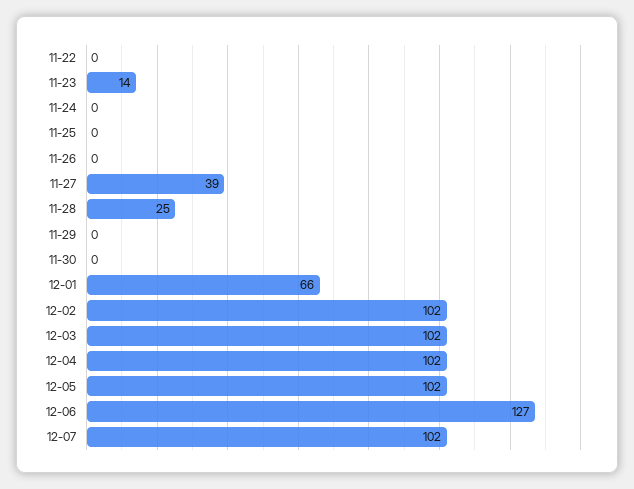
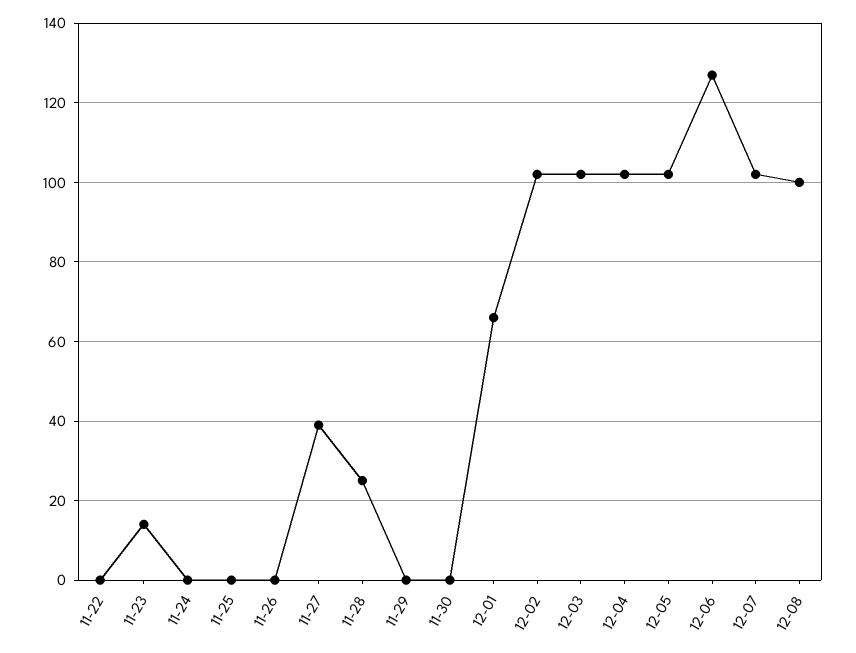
12-08: none -> 100

